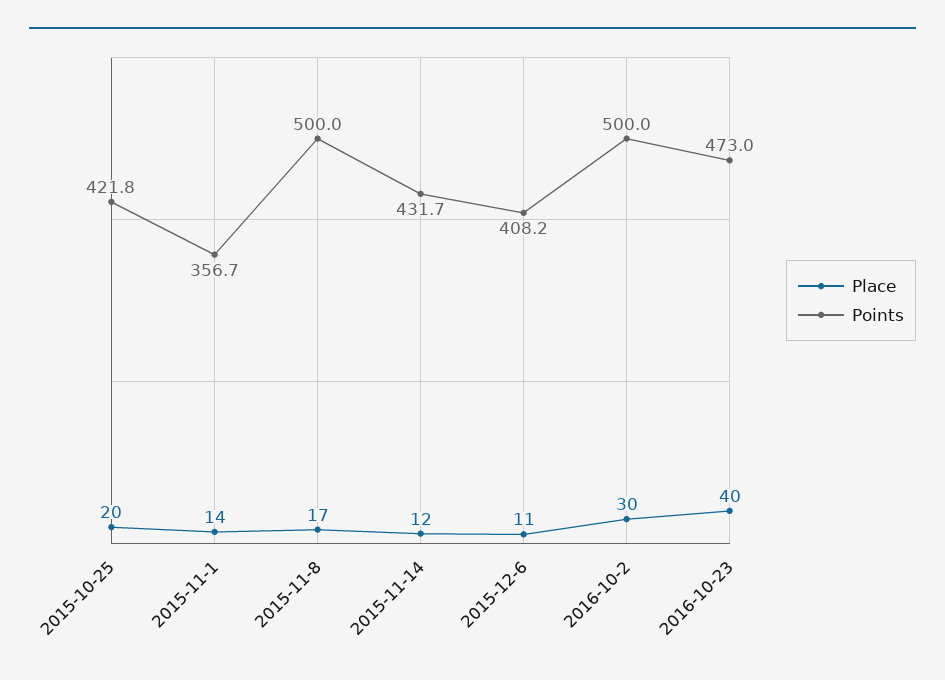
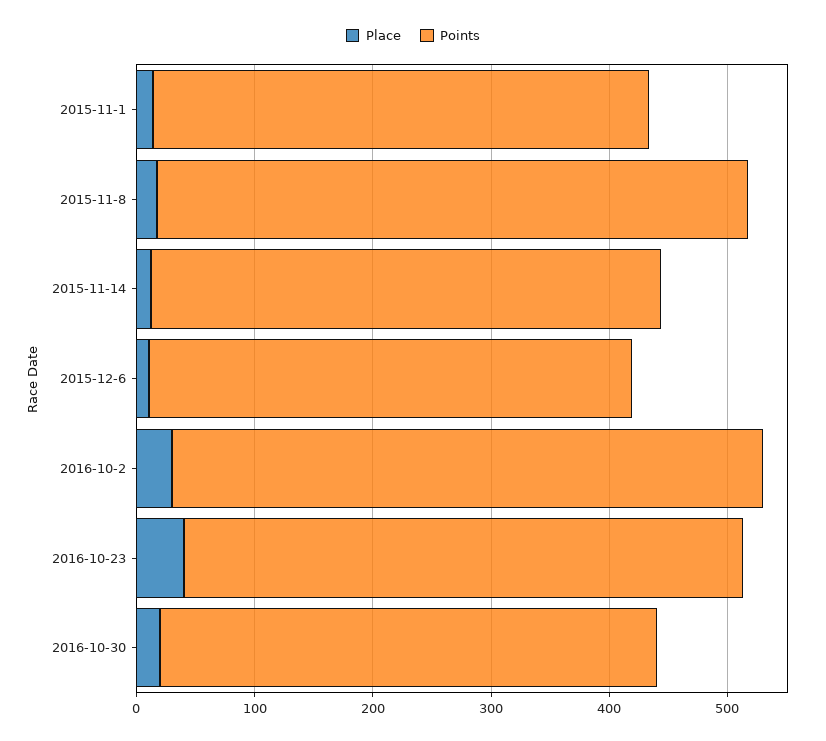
Place, 2015-10-25: 20 -> none
Points, 2015-10-25: 421.8 -> none
Points, 2015-11-1: 356.7 -> 420
Place, 2016-10-30: none -> 20
Points, 2016-10-30: none -> 420

